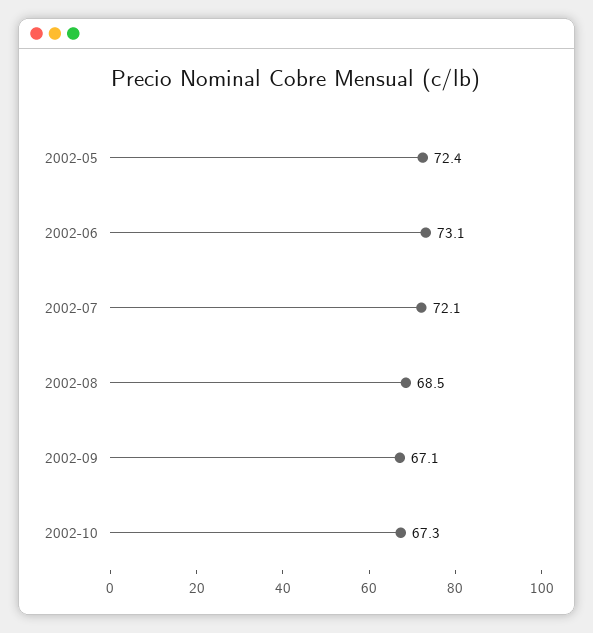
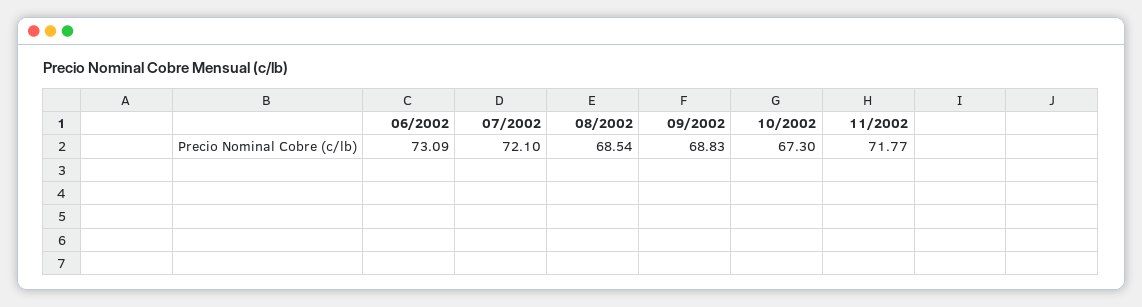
2002-05: 72.4 -> none
2002-09: 67.1 -> 68.83
11/2002: none -> 71.77

